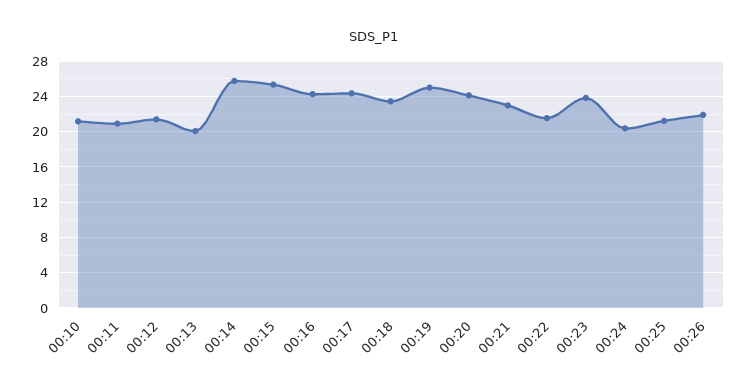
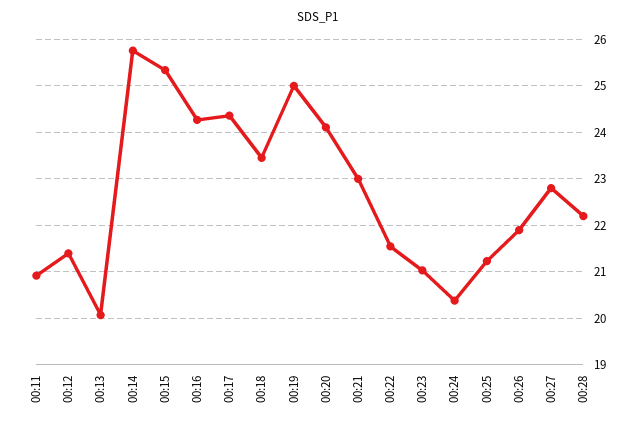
00:10: 21 -> none
00:23: 24 -> 21
00:27: none -> 22.8
00:28: none -> 22.2

